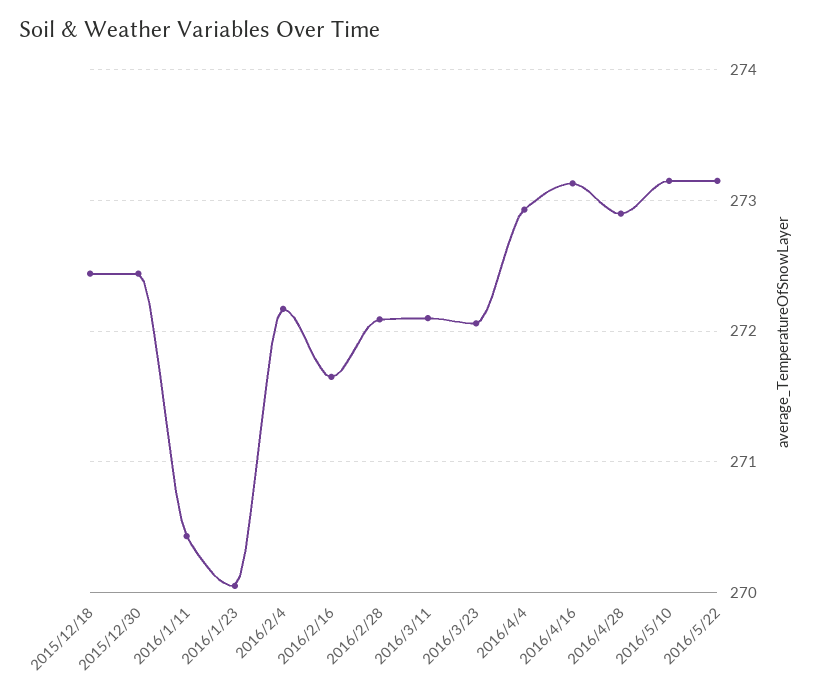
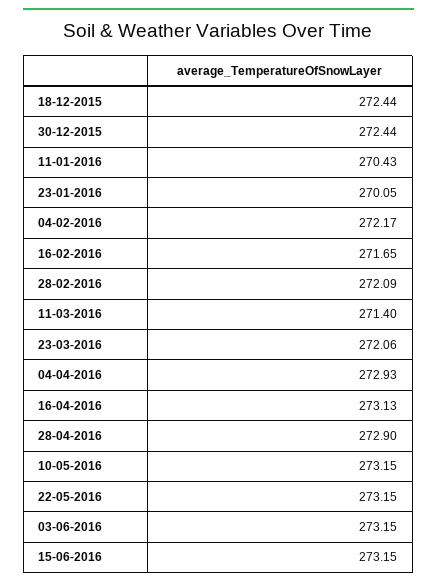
2016/3/11: 272.1 -> 271.4
03-06-2016: none -> 273.15
15-06-2016: none -> 273.15

